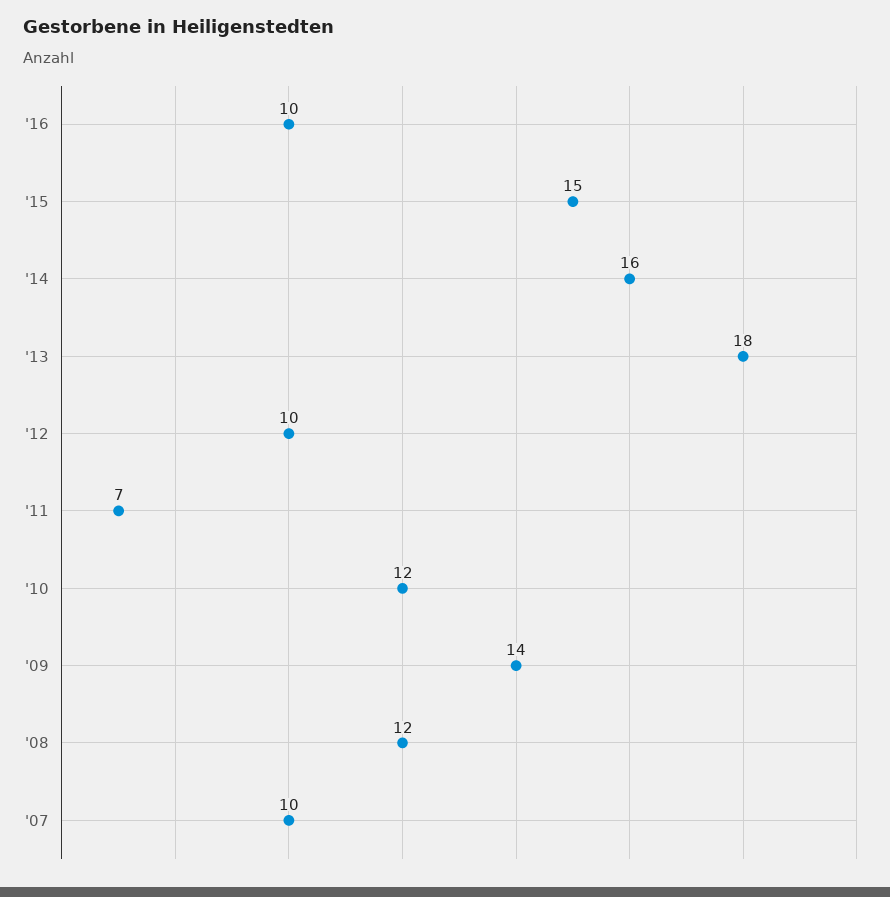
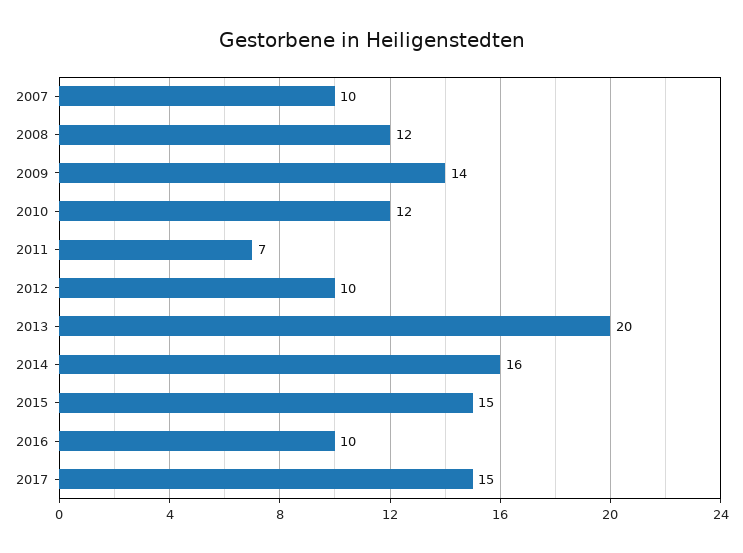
'13: 18 -> 20
2017: none -> 15

